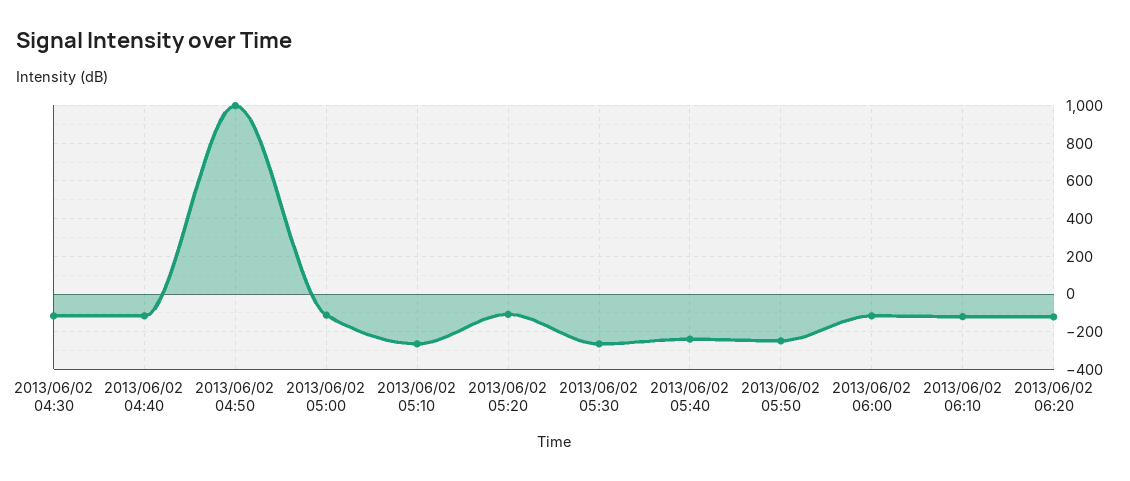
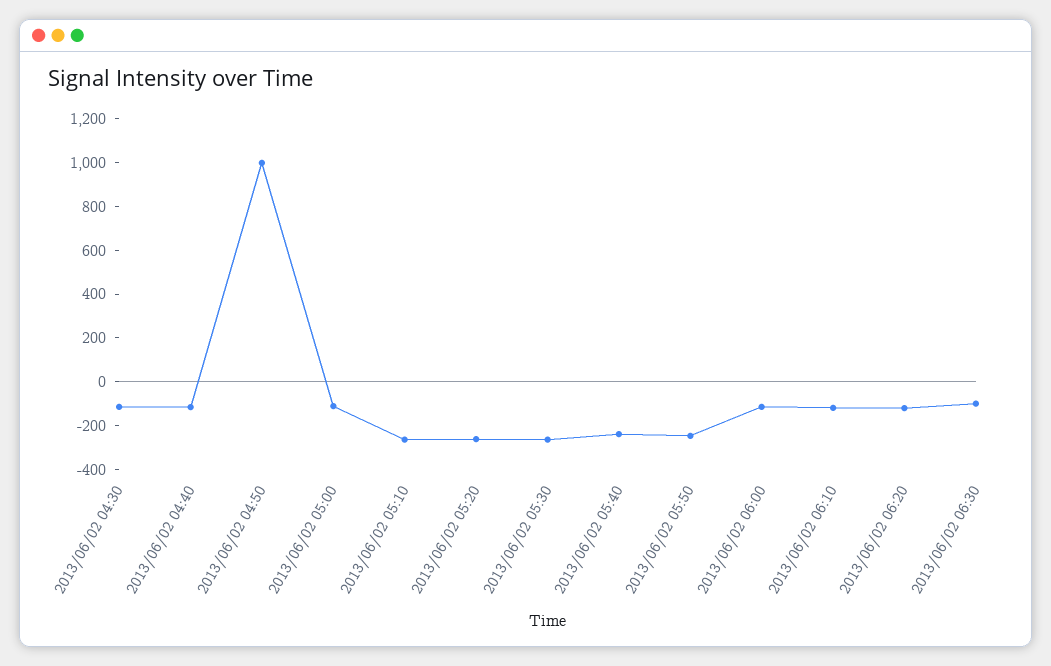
2013/06/02 05:20: -100 -> -250
2013/06/02 06:30: none -> -100

